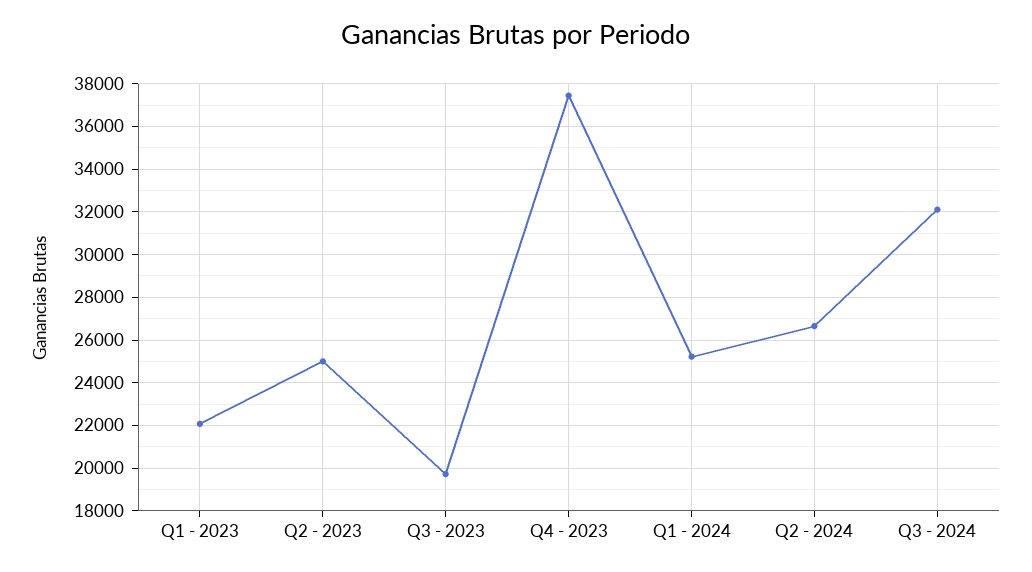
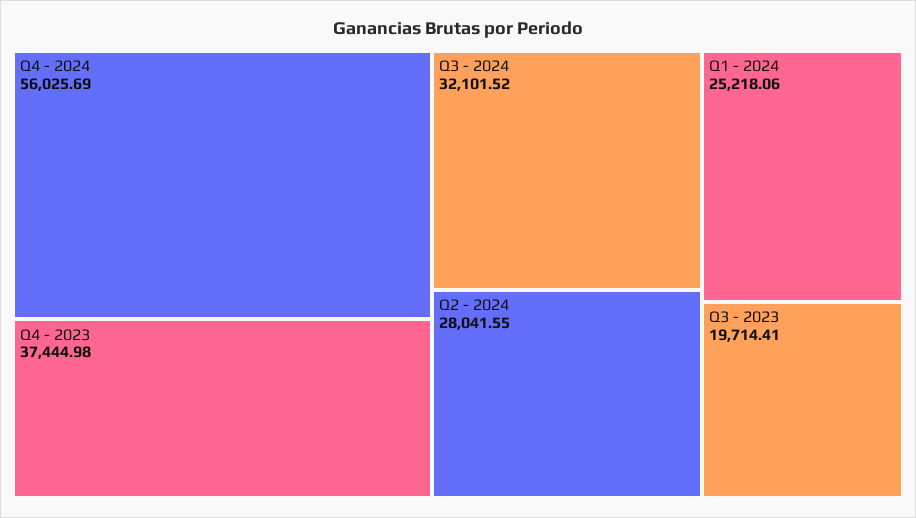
Q1 - 2023: 22000 -> none
Q2 - 2023: 25000 -> none
Q2 - 2024: 26500 -> 28041.55
Q4 - 2024: none -> 56025.69

